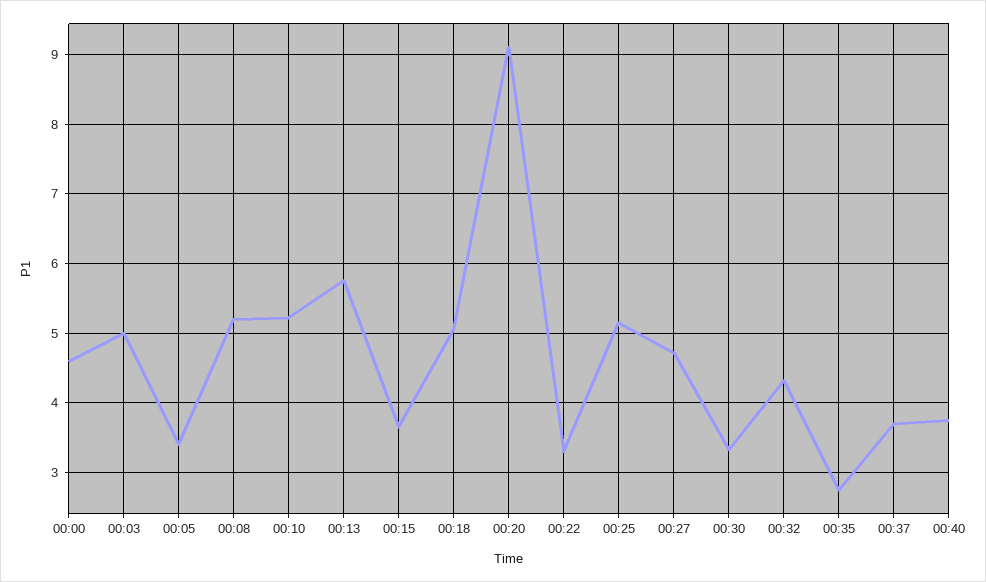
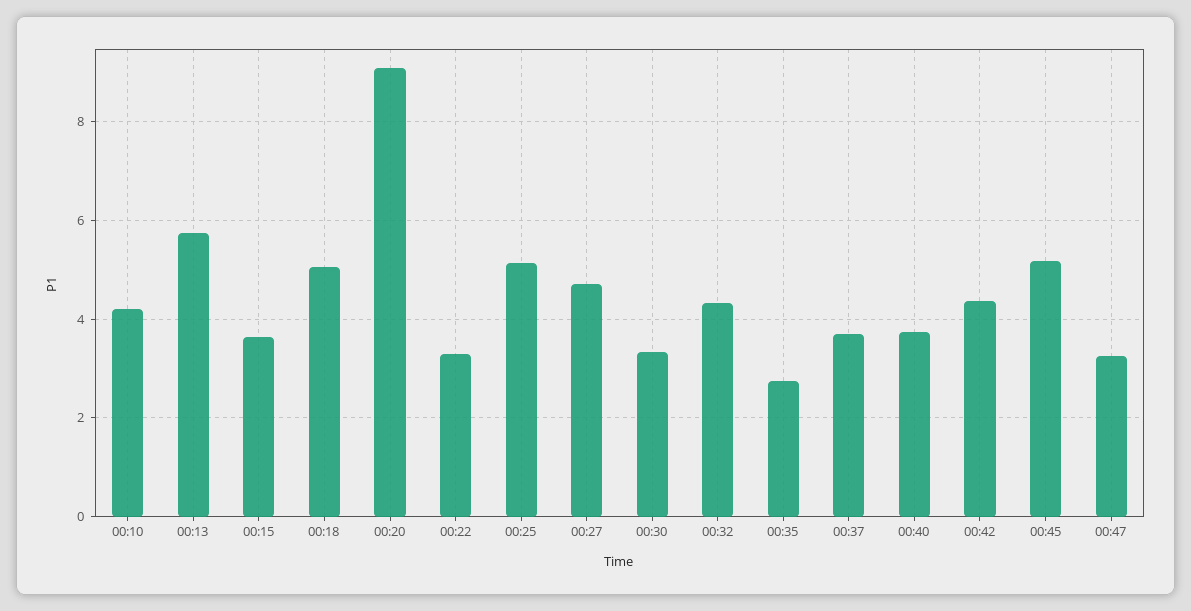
00:00: 4.6 -> none
00:03: 5 -> none
00:05: 3.4 -> none
00:08: 5.2 -> none
00:10: 5.2 -> 4.2
00:42: none -> 4.4
00:45: none -> 5.2
00:47: none -> 3.2

